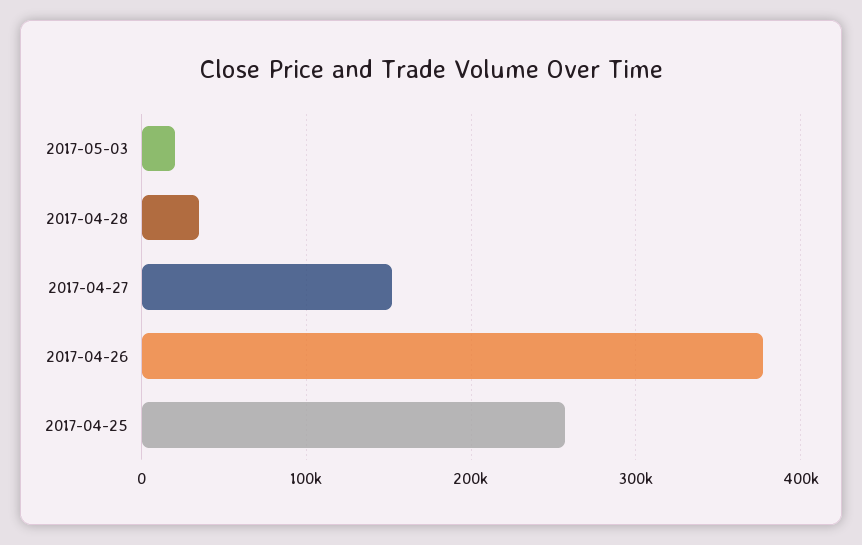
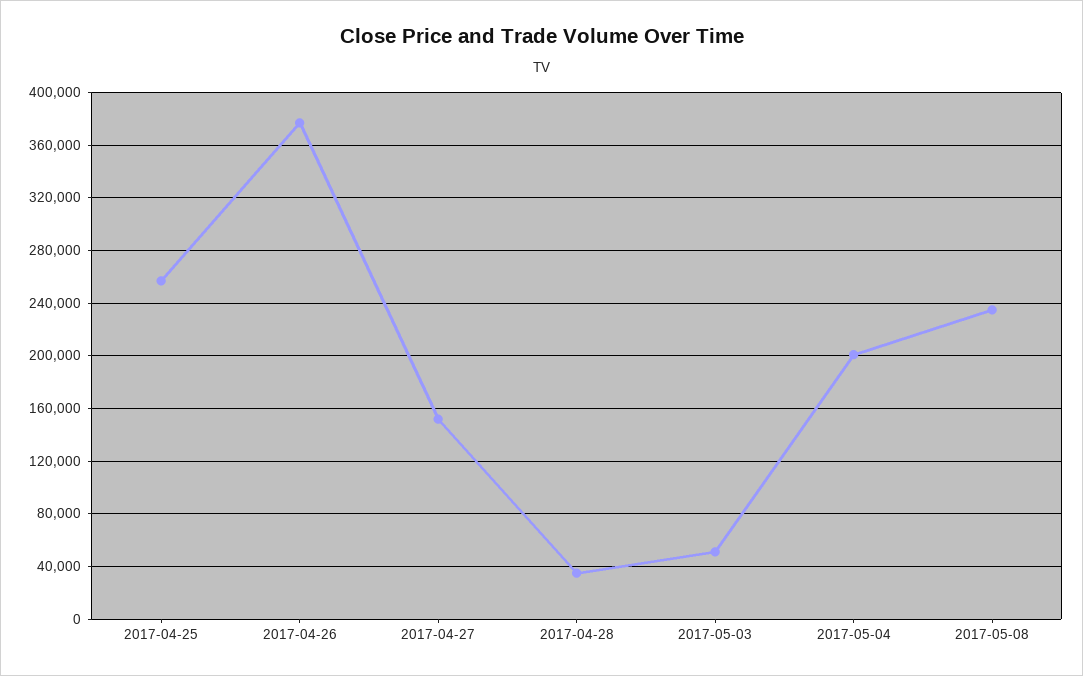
2017-05-03: 20000 -> 50000
2017-05-04: none -> 200000
2017-05-08: none -> 235000

